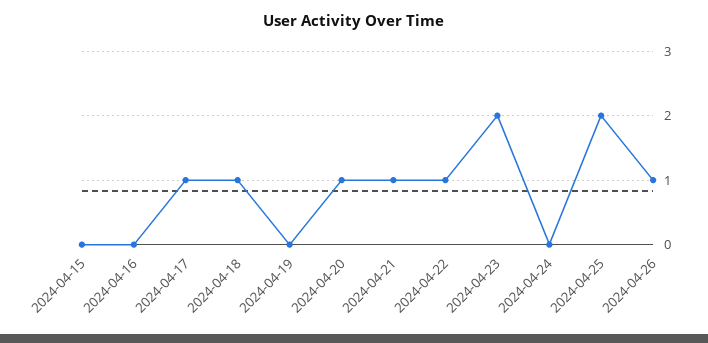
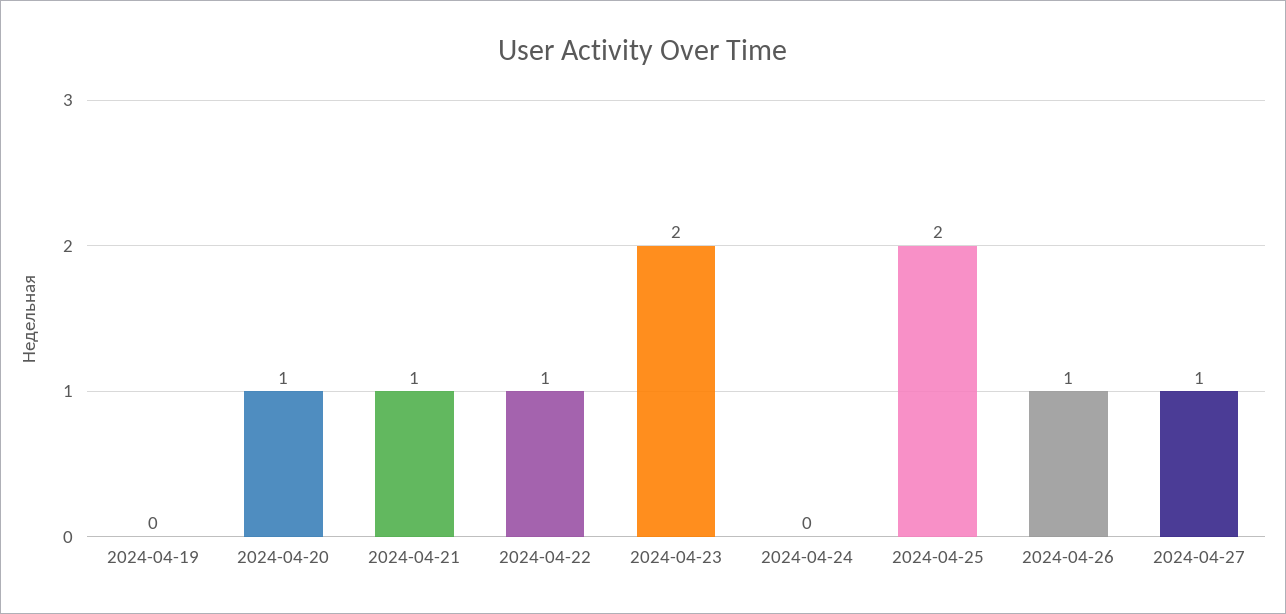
2024-04-15: 0 -> none
2024-04-16: 0 -> none
2024-04-17: 1 -> none
2024-04-18: 1 -> none
2024-04-27: none -> 1

